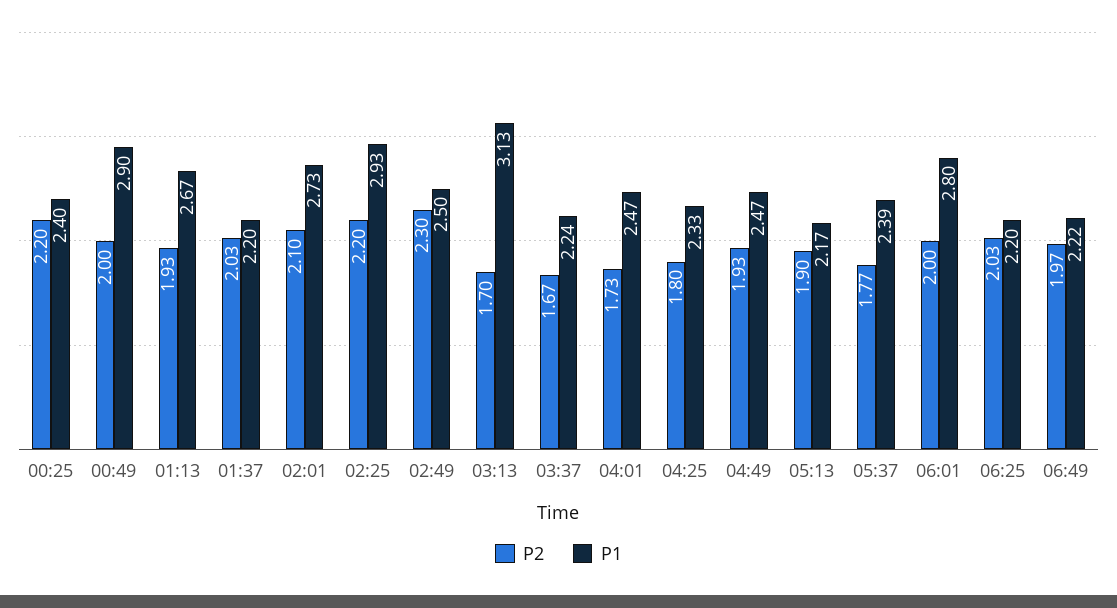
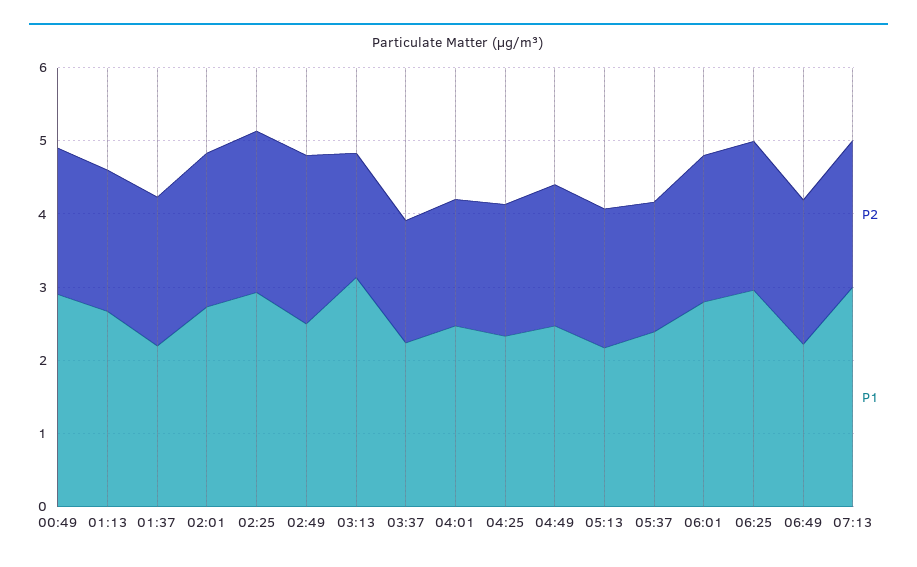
P2, 00:25: 2.2 -> none
P1, 00:25: 2.4 -> none
P1, 06:25: 2.2 -> 3
P2, 07:13: none -> 2
P1, 07:13: none -> 3

